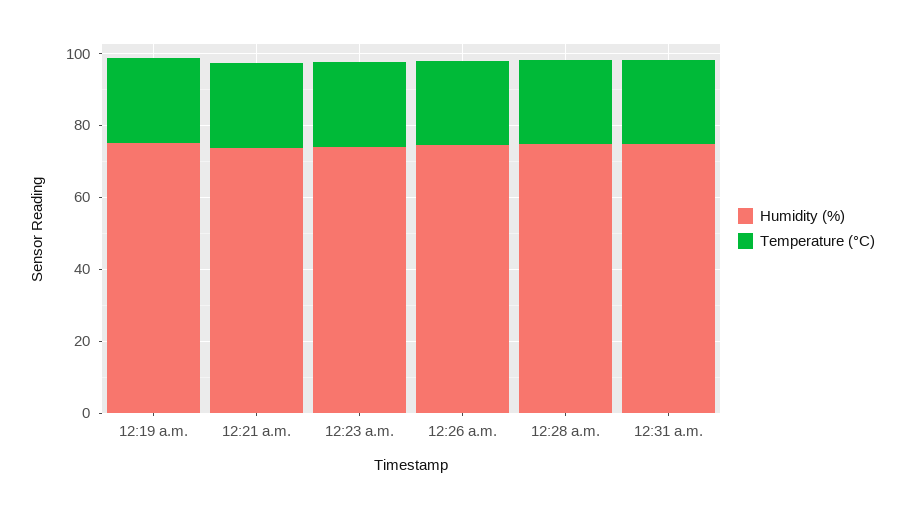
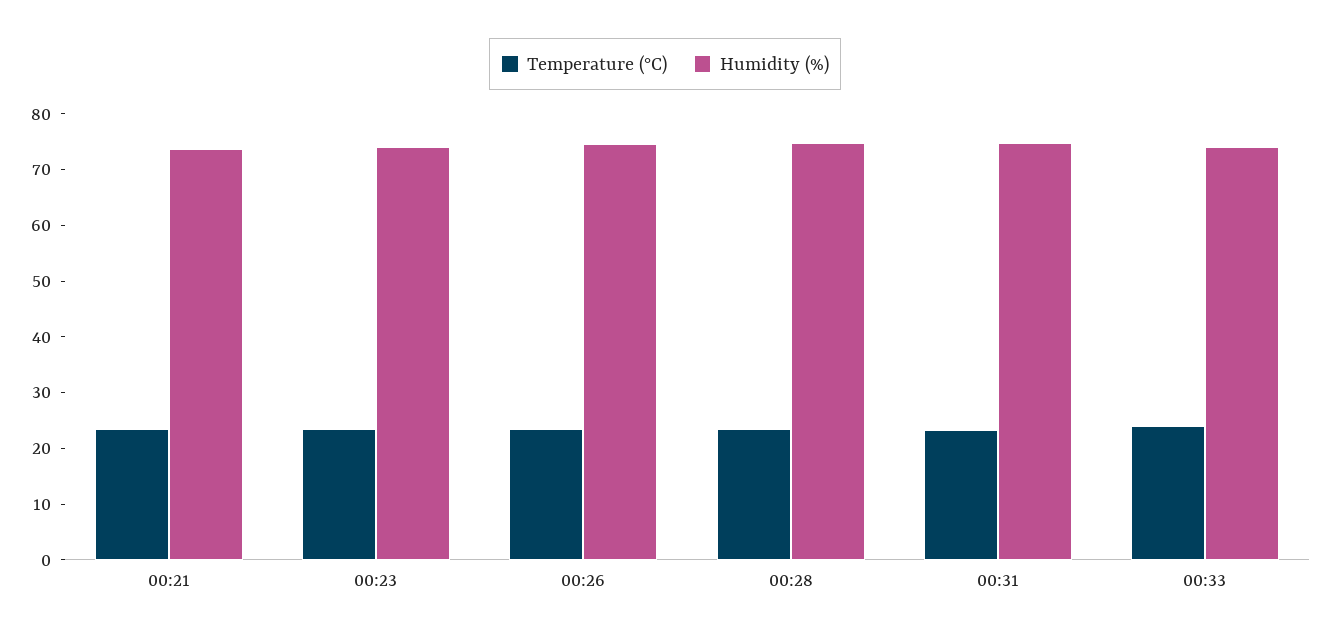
Humidity (%), 12:19 a.m.: 75 -> none
Temperature (°C), 12:19 a.m.: 25 -> none
Temperature (°C), 00:33: none -> 24
Humidity (%), 00:33: none -> 74

